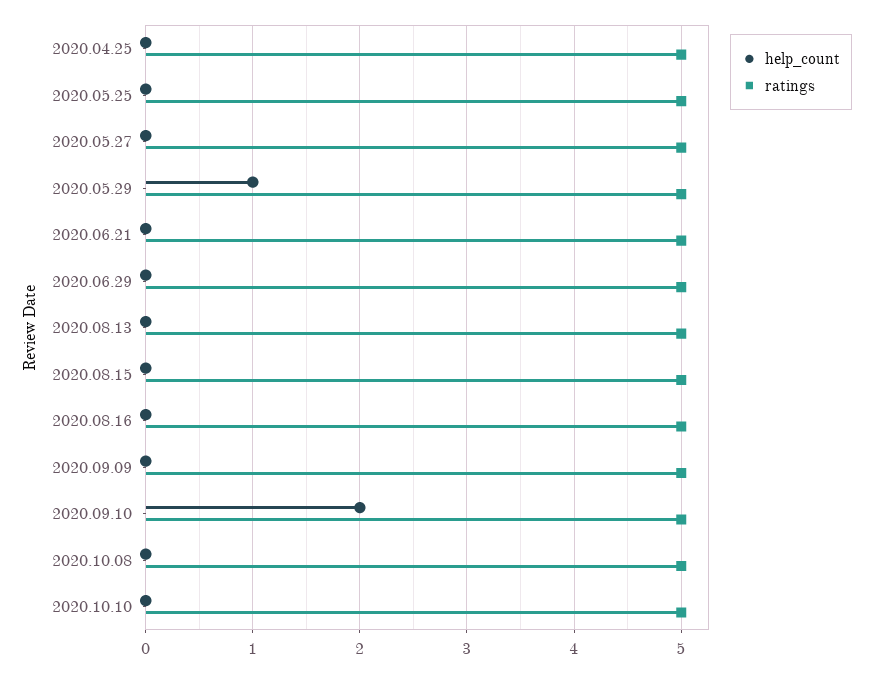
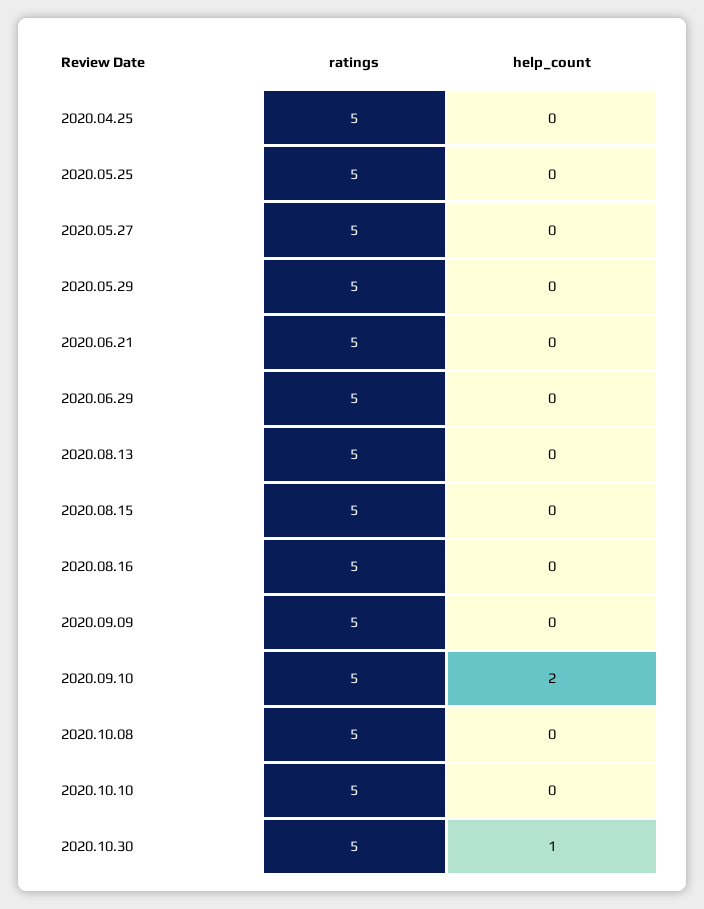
help_count, 2020.05.29: 1 -> 0
ratings, 2020.10.30: none -> 5
help_count, 2020.10.30: none -> 1

